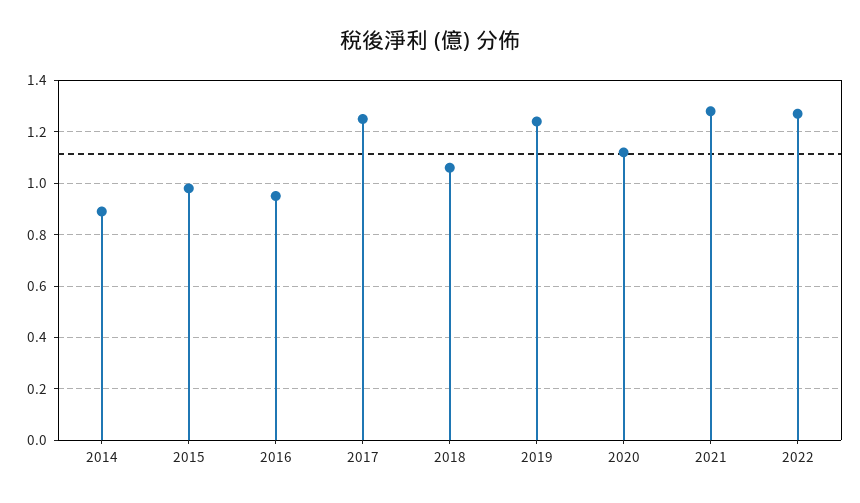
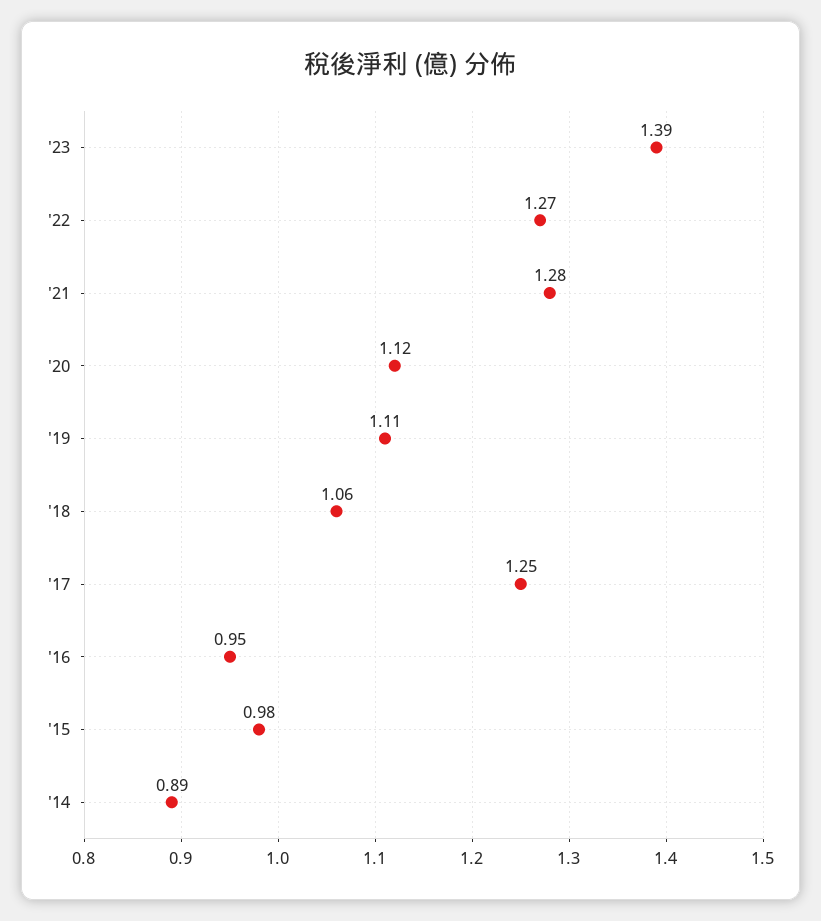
2019: 1.25 -> 1.11
'23: none -> 1.39

